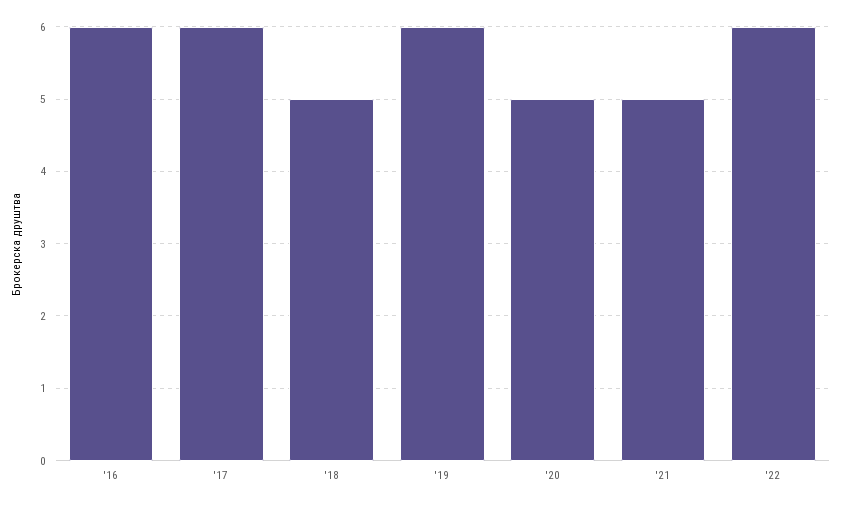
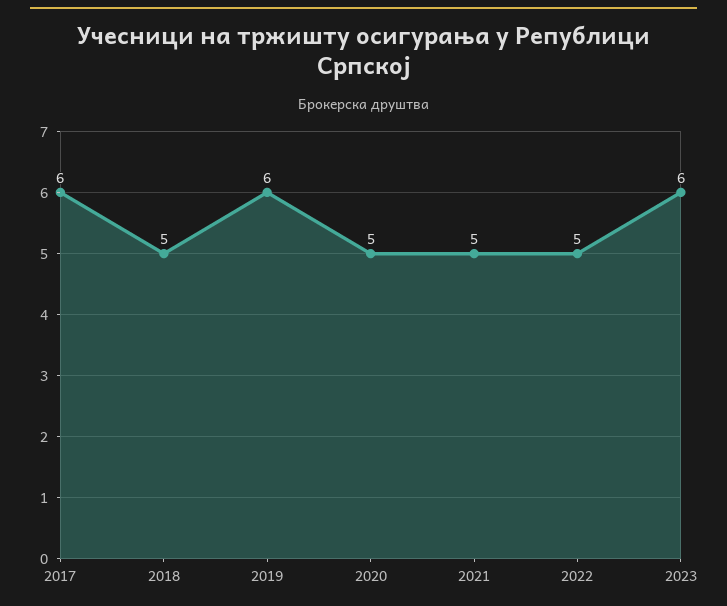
'16: 6 -> none
'22: 6 -> 5
2023: none -> 6

